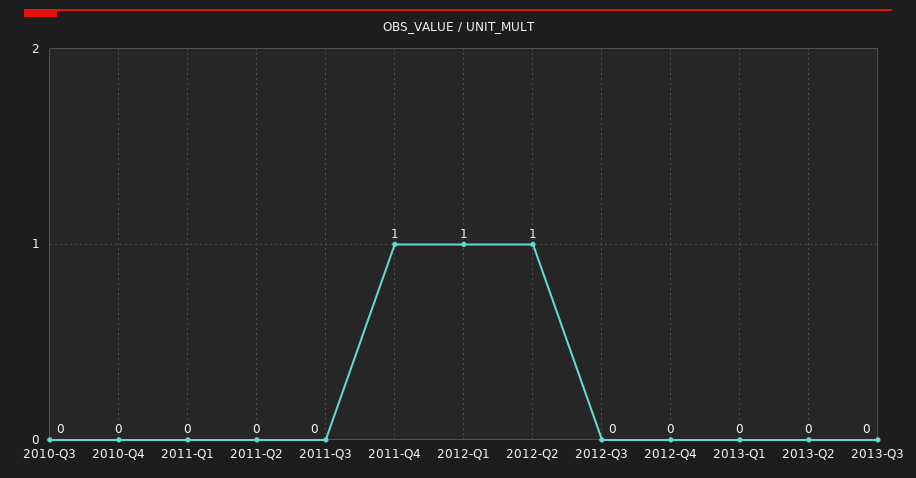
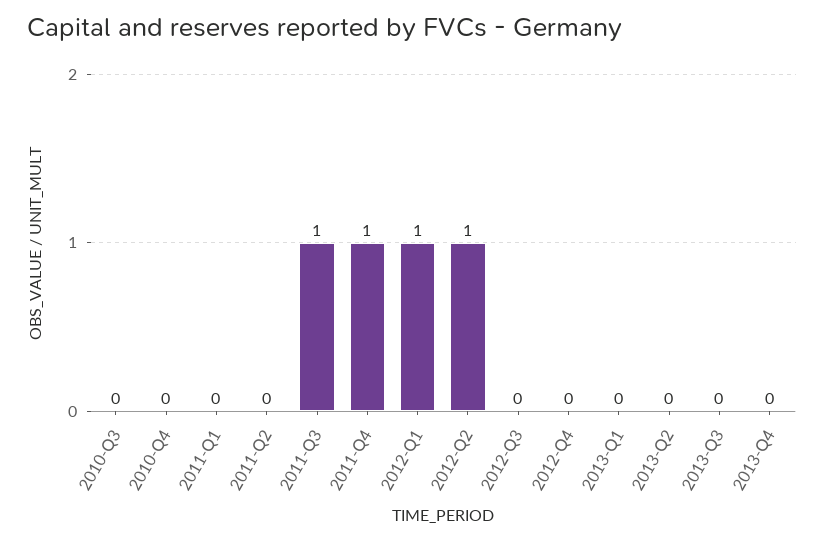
2011-Q3: 0 -> 1
2013-Q4: none -> 0

